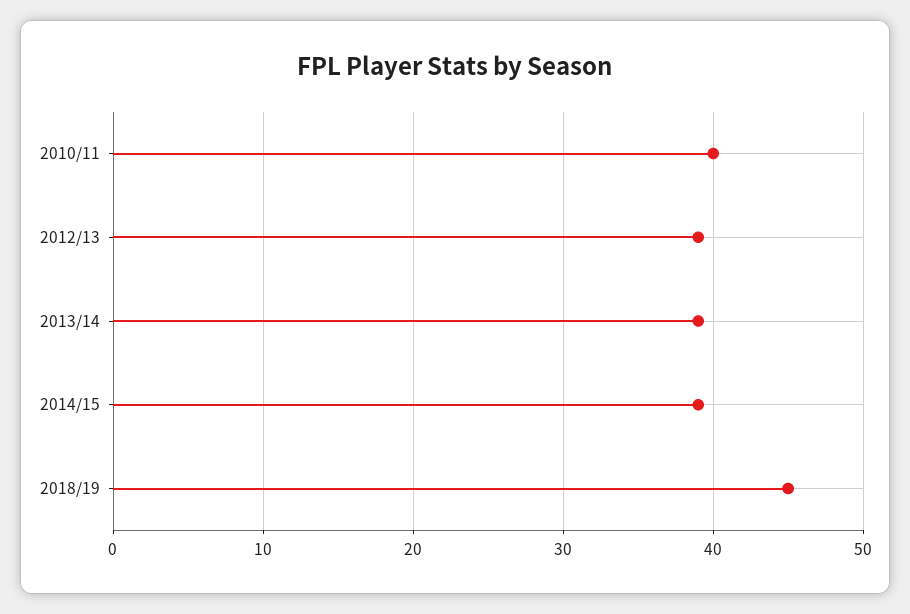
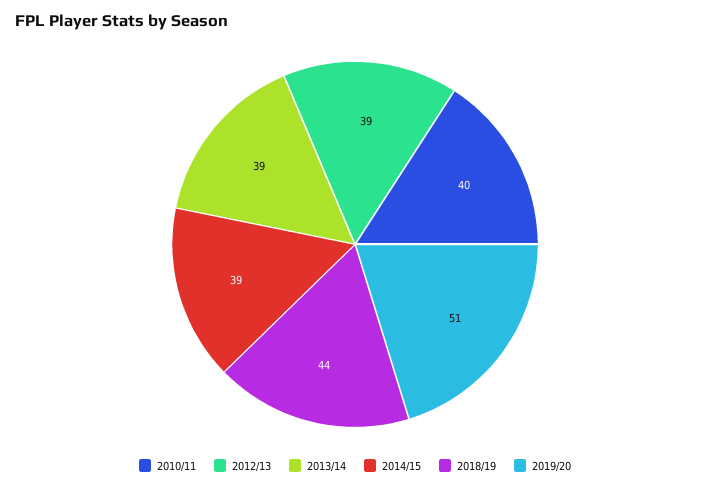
2018/19: 45 -> 44
2019/20: none -> 51

